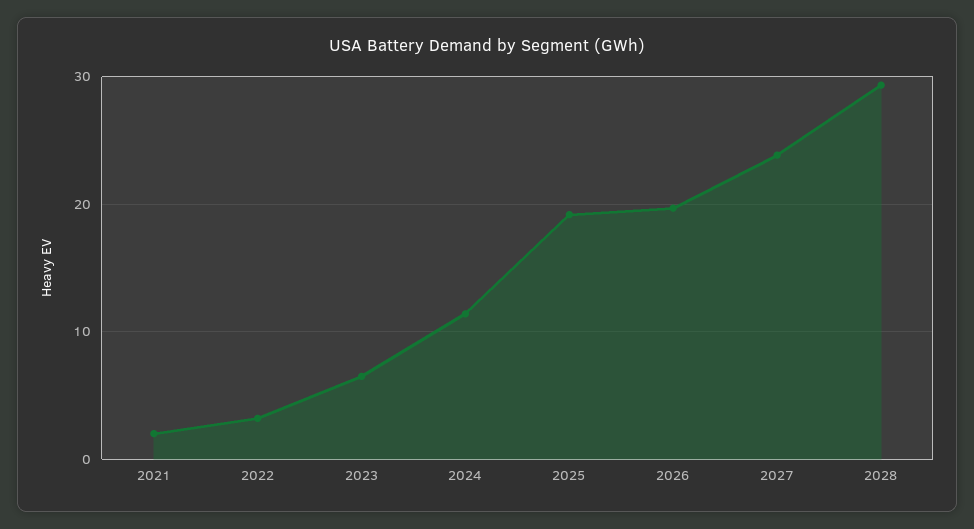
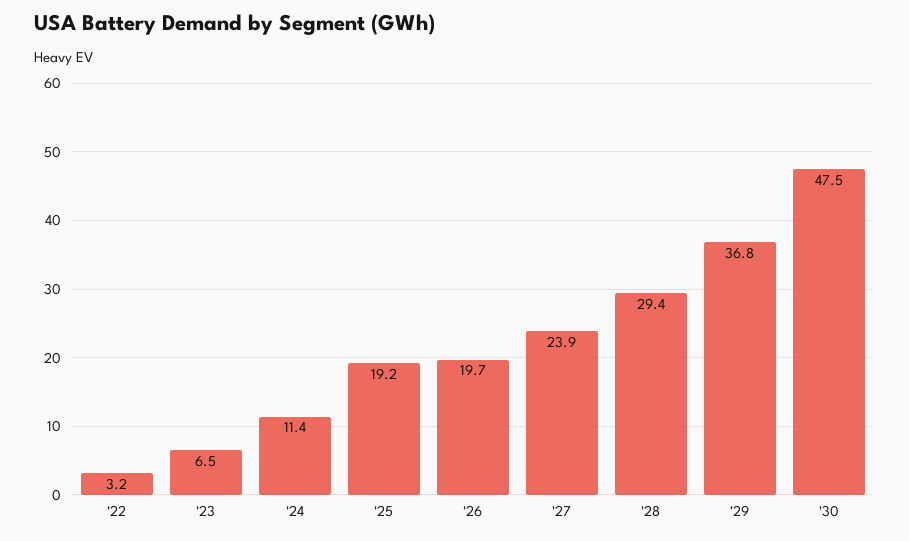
2021: 2 -> none
'29: none -> 36.8
'30: none -> 47.5

